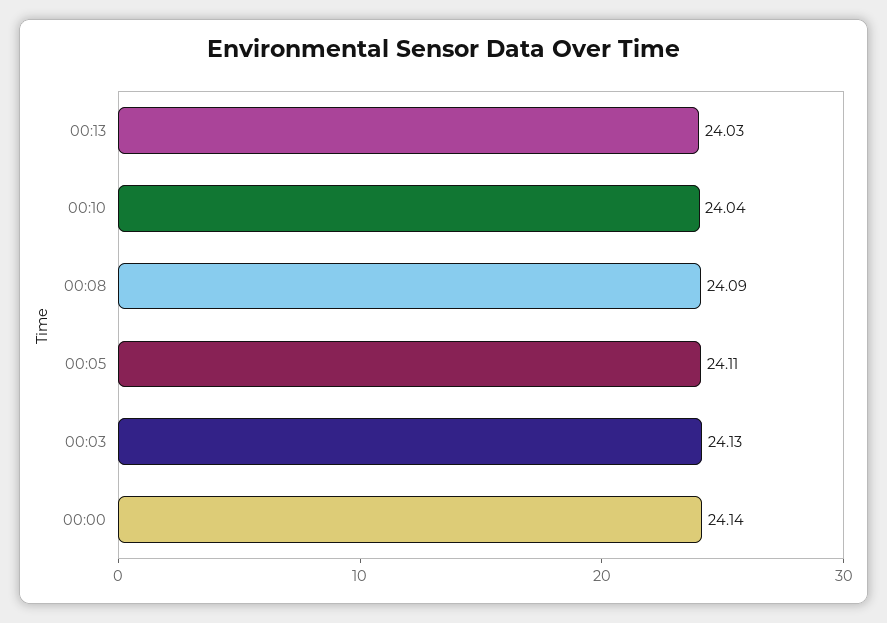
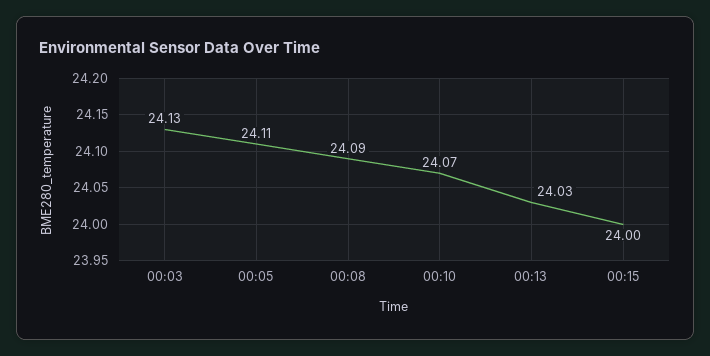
00:10: 24.04 -> 24.07
00:00: 24.14 -> none
00:15: none -> 24

